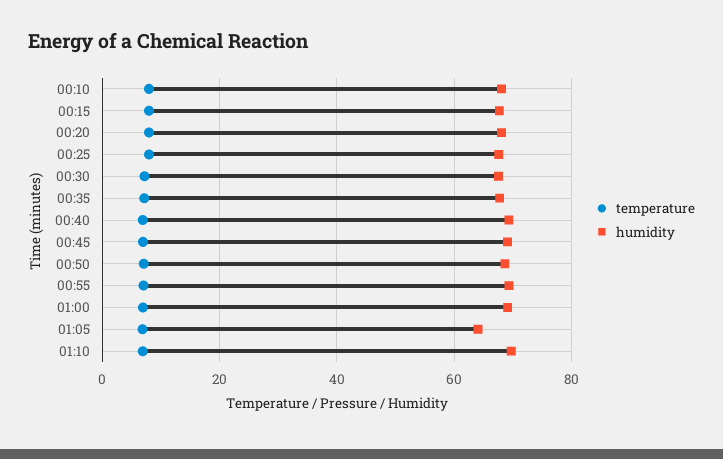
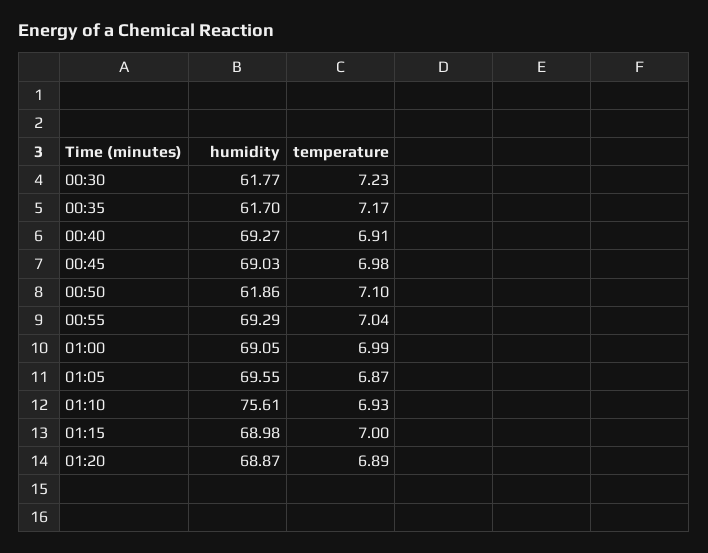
temperature, 00:10: 8 -> none
humidity, 00:10: 68 -> none
temperature, 00:15: 8 -> none
humidity, 00:15: 68 -> none
temperature, 00:20: 8 -> none
humidity, 00:20: 68 -> none
temperature, 00:25: 8 -> none
humidity, 00:25: 68 -> none
humidity, 00:30: 68 -> 61.77
humidity, 00:35: 68 -> 61.7
humidity, 00:50: 68 -> 61.86
humidity, 01:05: 64 -> 69.55
humidity, 01:10: 70 -> 75.61
humidity, 01:15: none -> 68.98
temperature, 01:15: none -> 7
humidity, 01:20: none -> 68.87
temperature, 01:20: none -> 6.89

